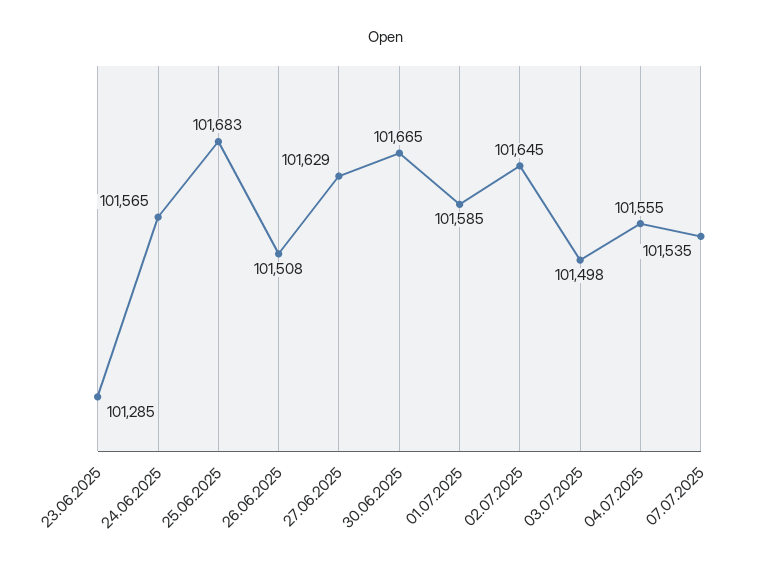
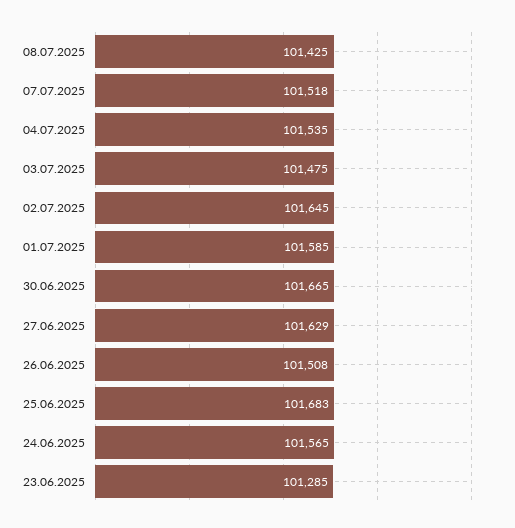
03.07.2025: 101498 -> 101475
04.07.2025: 101555 -> 101535
07.07.2025: 101535 -> 101518
08.07.2025: none -> 101425

